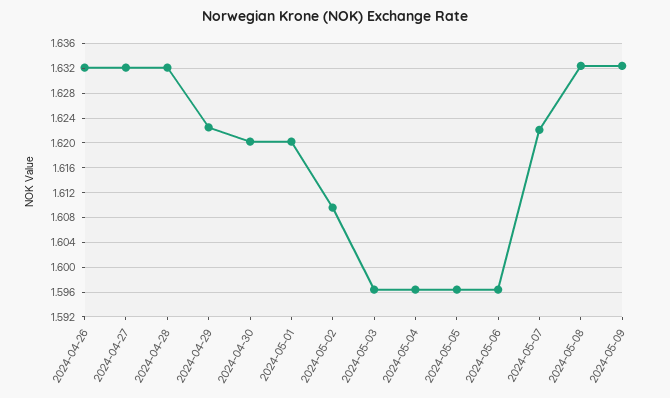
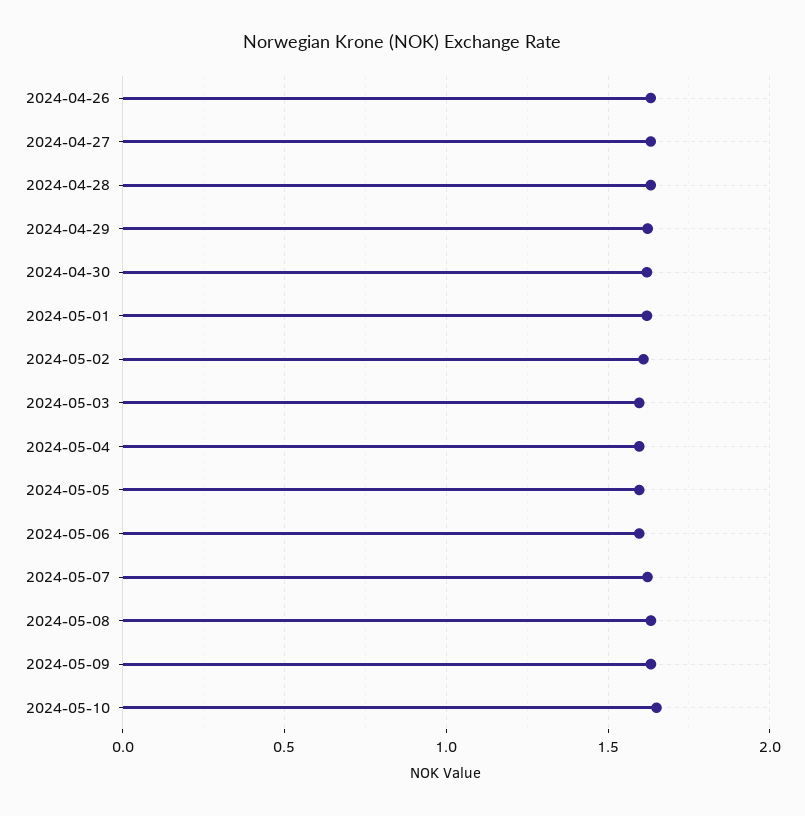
2024-05-10: none -> 1.65

